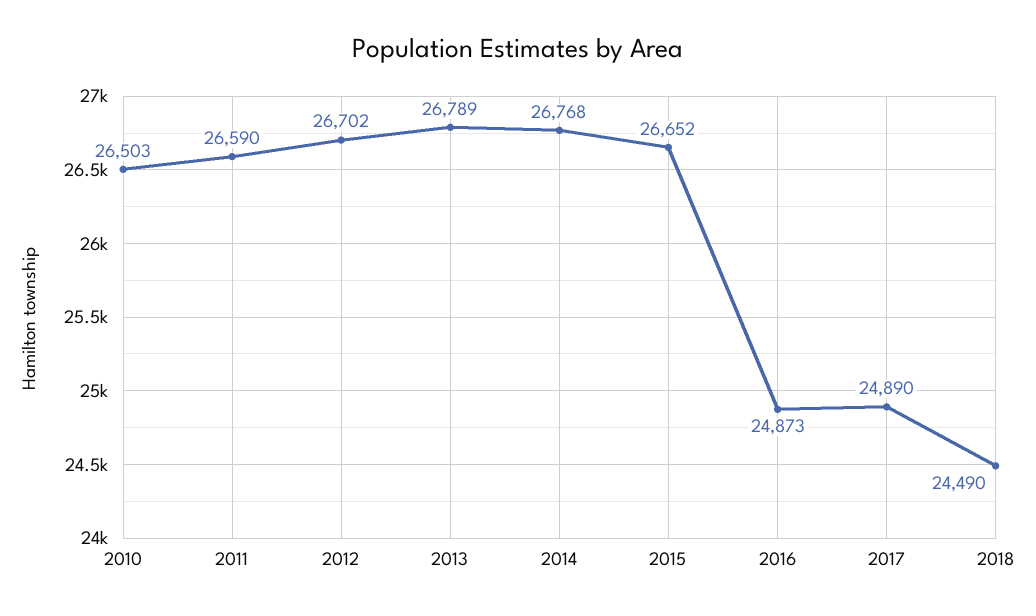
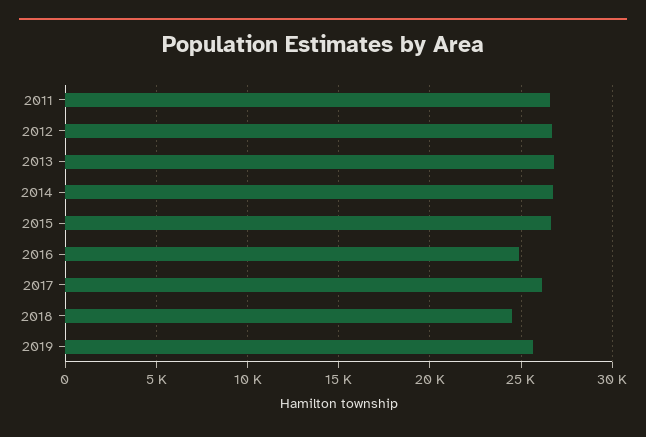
2010: 26503 -> none
2017: 24890 -> 26000
2019: none -> 25500

